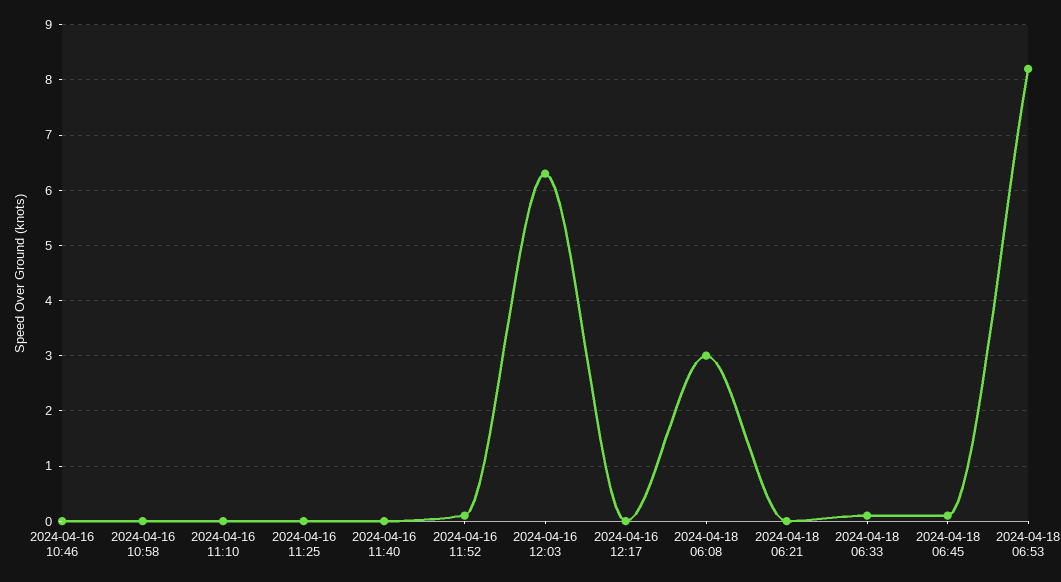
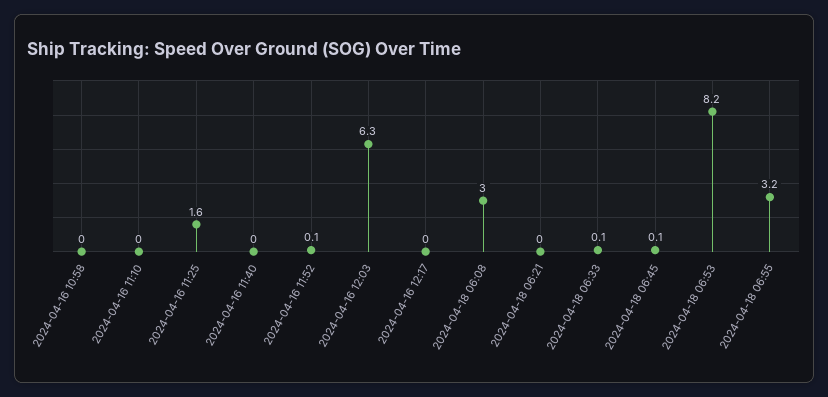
2024-04-16 10:46: 0 -> none
2024-04-16 11:25: 0 -> 1.6
2024-04-18 06:55: none -> 3.2

